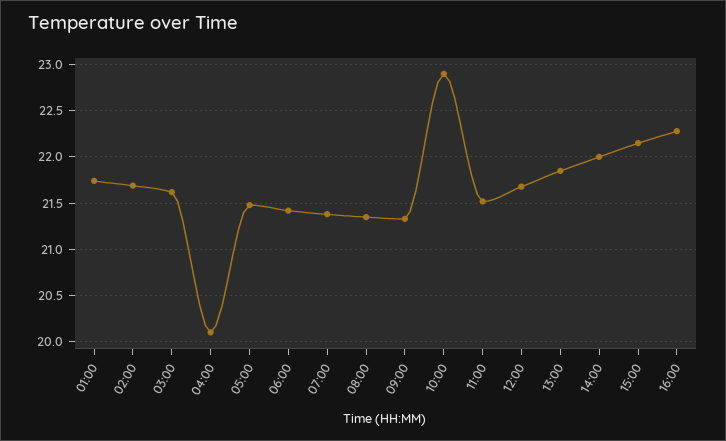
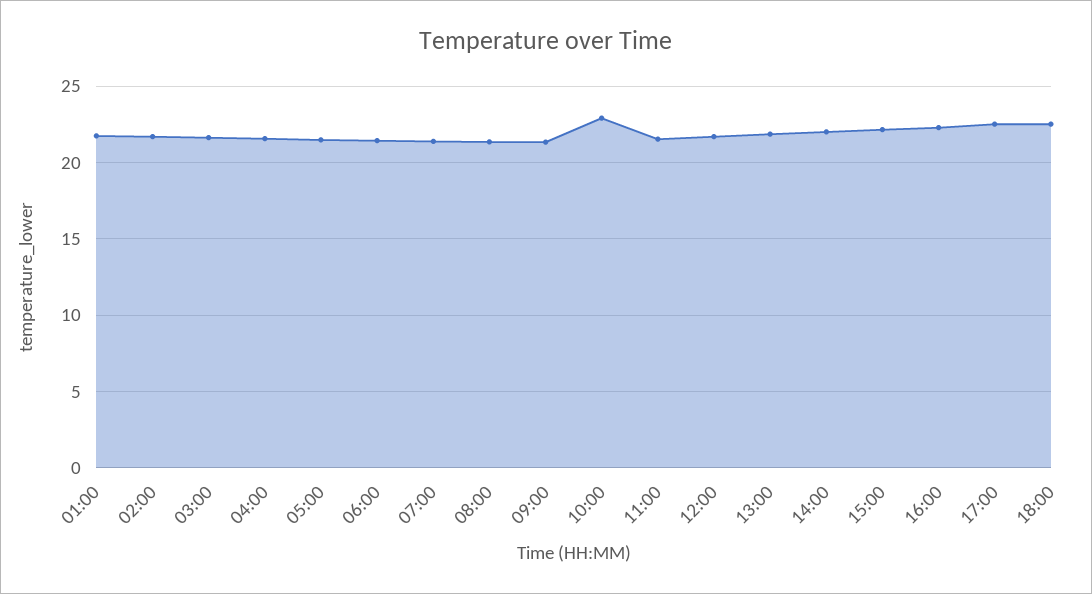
04:00: 20.1 -> 21.5
17:00: none -> 22.5
18:00: none -> 22.5

